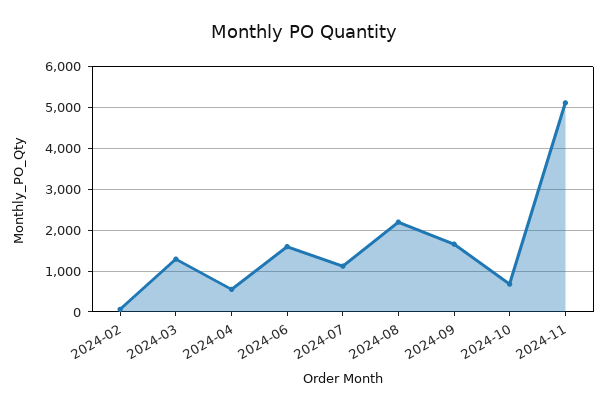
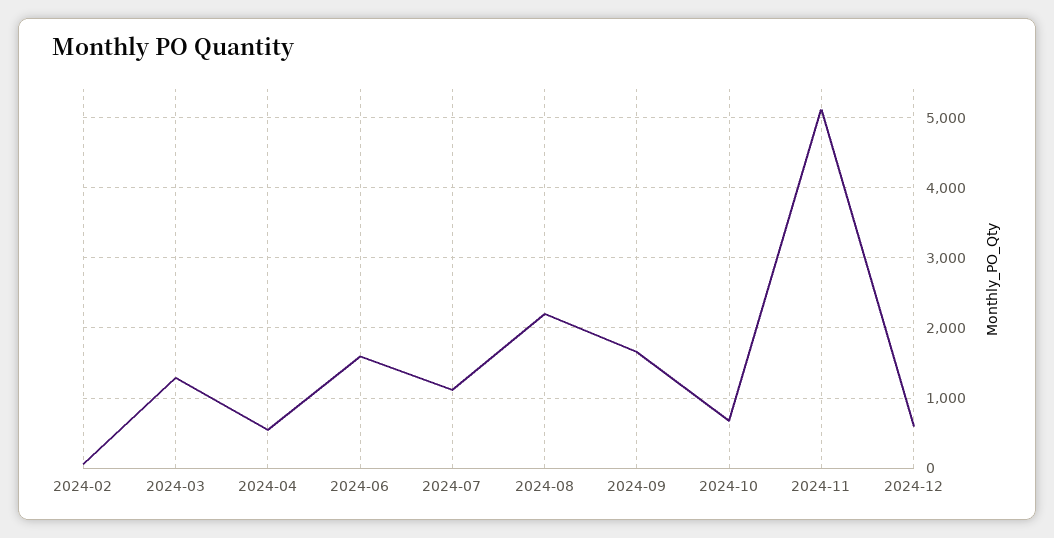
2024-12: none -> 600

